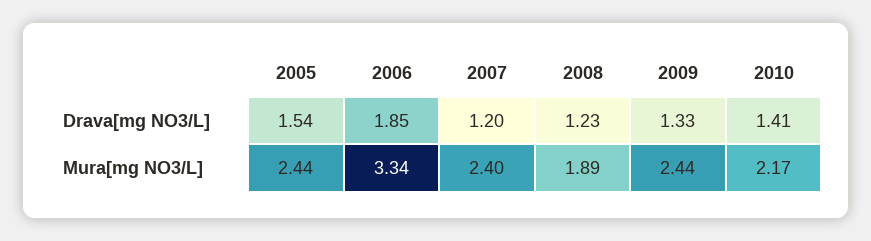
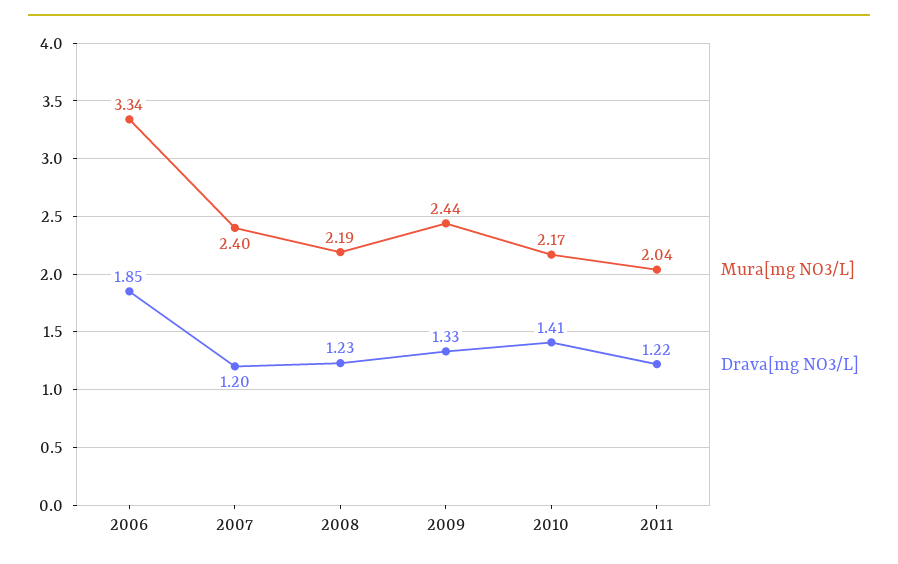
Drava[mg NO3/L], 2005: 1.54 -> none
Mura[mg NO3/L], 2005: 2.44 -> none
Mura[mg NO3/L], 2008: 1.89 -> 2.19
Mura[mg NO3/L], 2011: none -> 2.04
Drava[mg NO3/L], 2011: none -> 1.22

